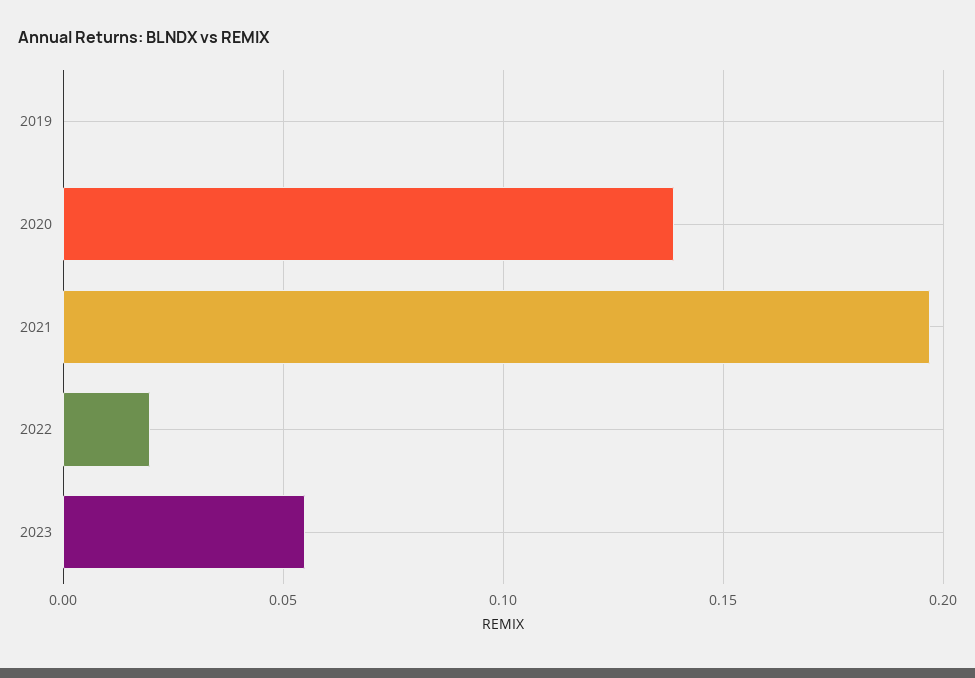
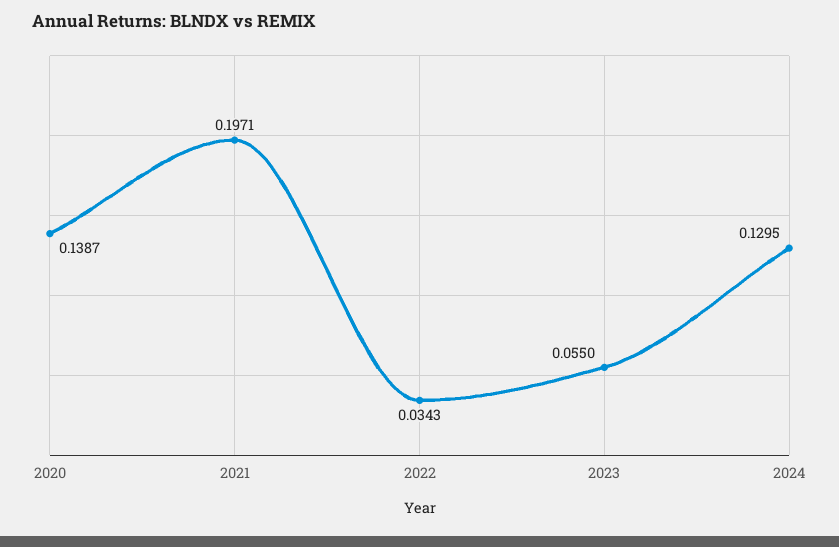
2019: 0 -> none
2022: 0.02 -> 0.0343
2024: none -> 0.1295

